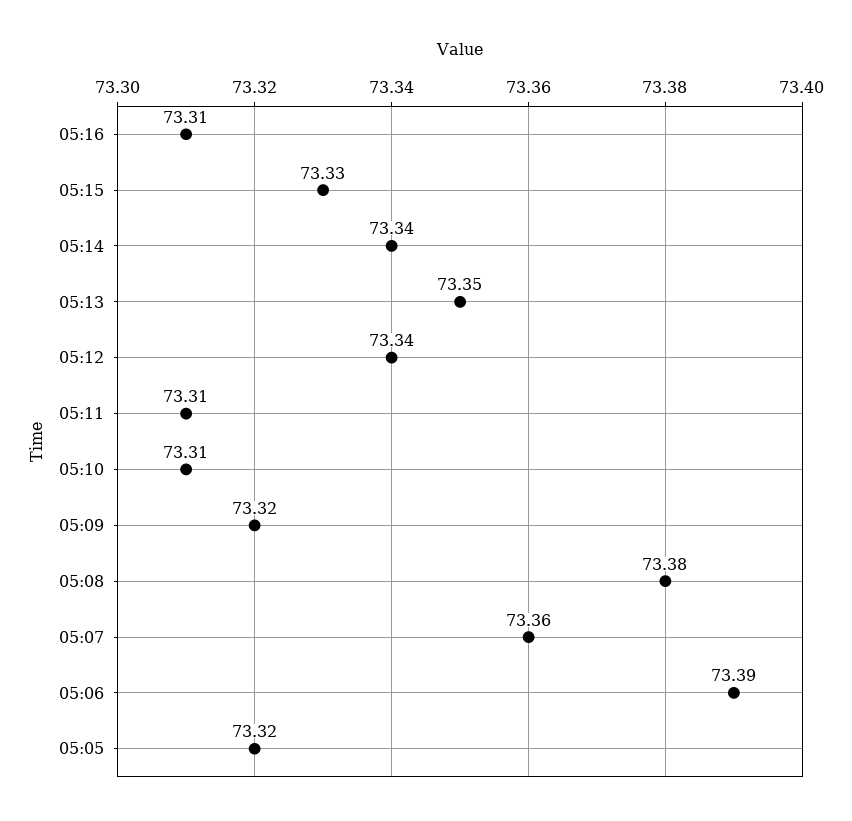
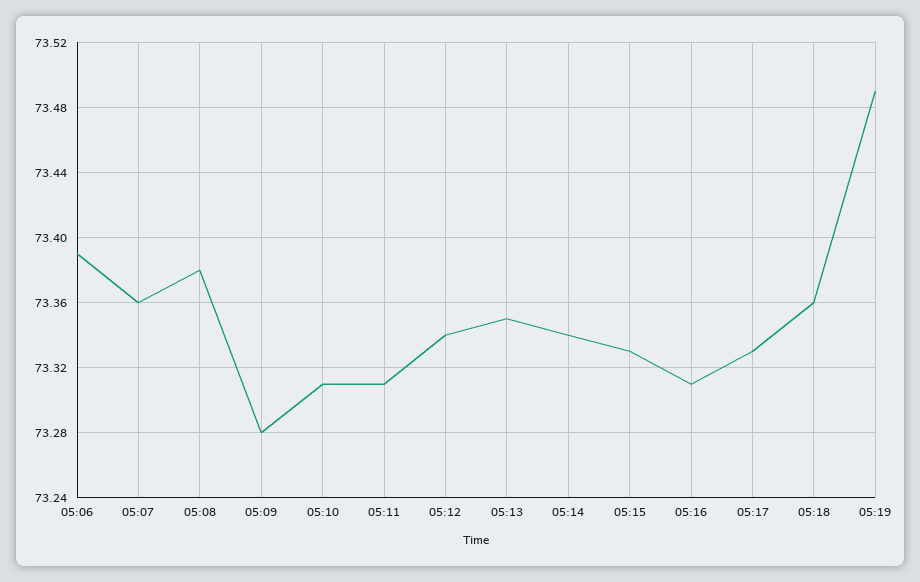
05:09: 73.32 -> 73.28
05:05: 73.32 -> none
05:17: none -> 73.33
05:18: none -> 73.36
05:19: none -> 73.49

